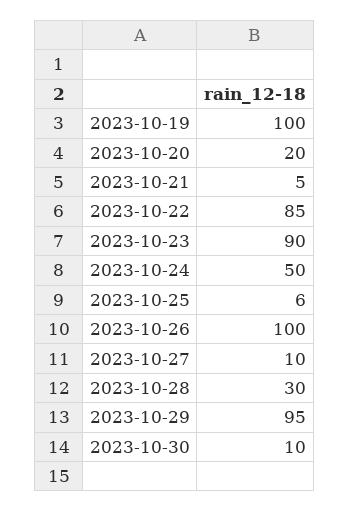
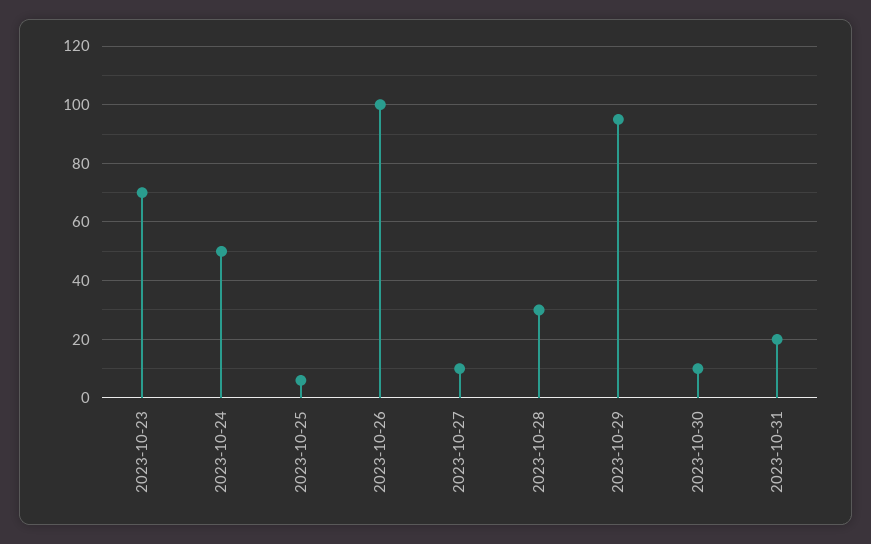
2023-10-19: 100 -> none
2023-10-20: 20 -> none
2023-10-21: 5 -> none
2023-10-22: 85 -> none
2023-10-23: 90 -> 70
2023-10-31: none -> 20

